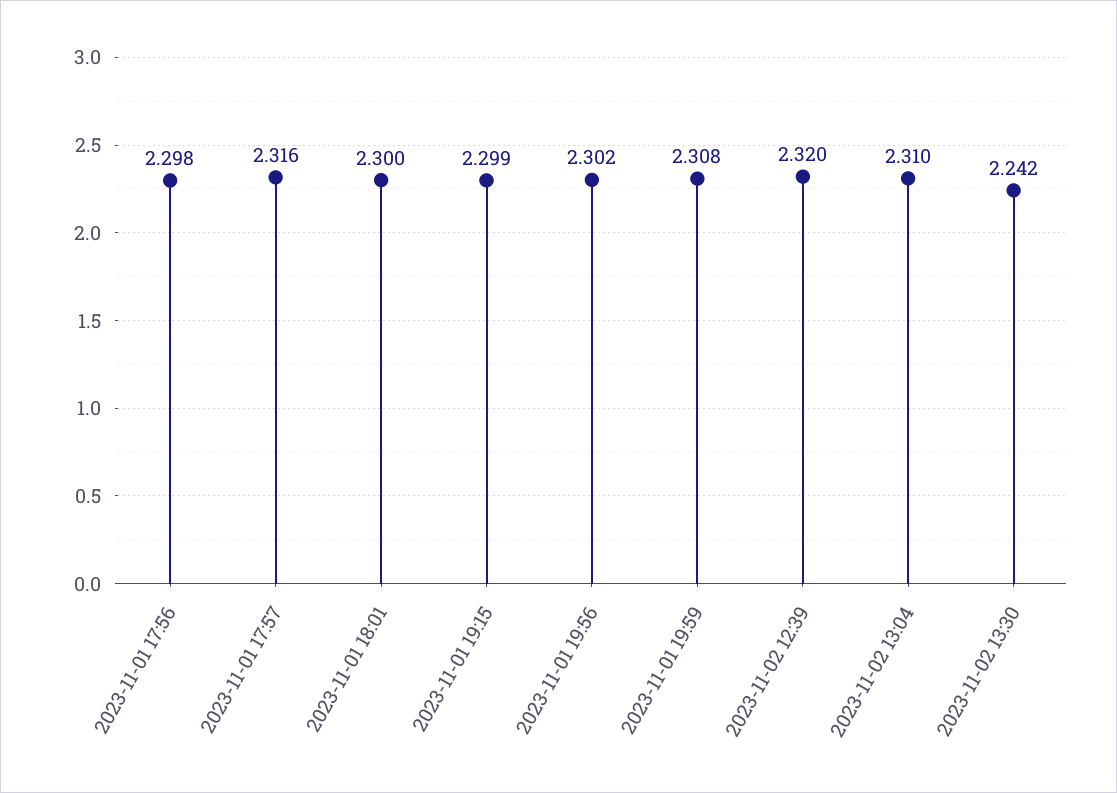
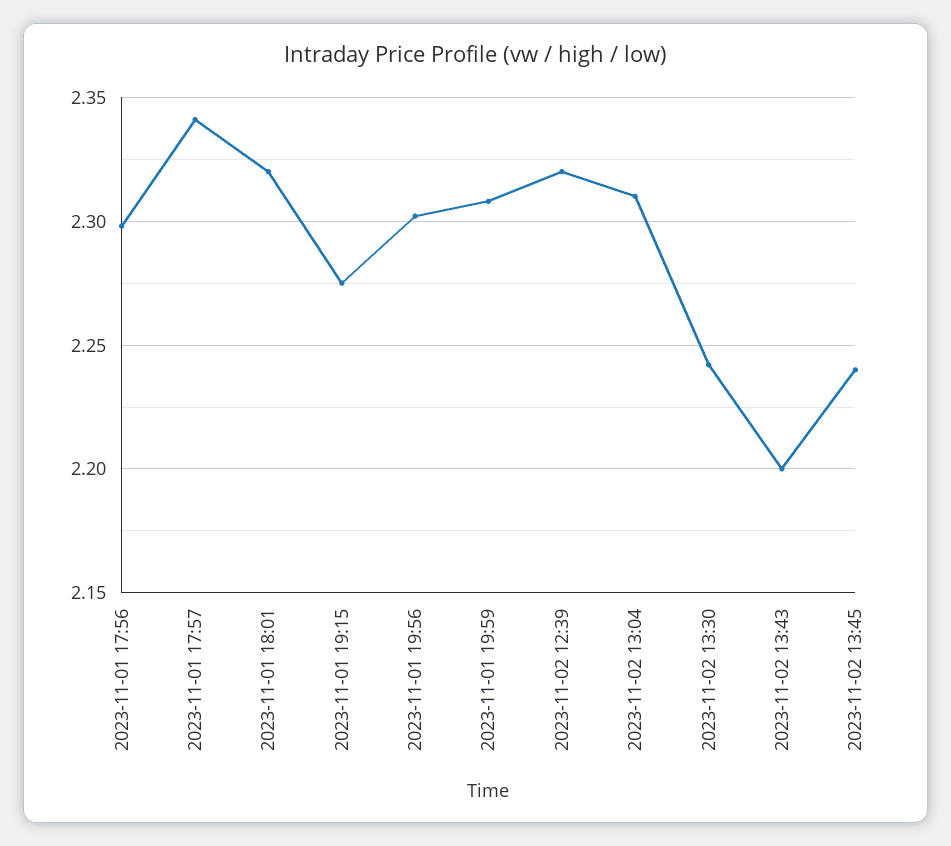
2023-11-01 17:57: 2.316 -> 2.34
2023-11-01 18:01: 2.3 -> 2.32
2023-11-01 19:15: 2.299 -> 2.275
2023-11-02 13:43: none -> 2.2
2023-11-02 13:45: none -> 2.24

